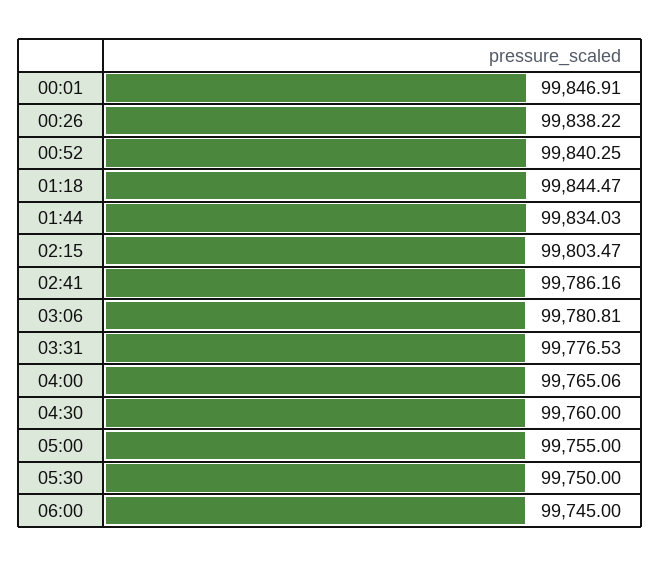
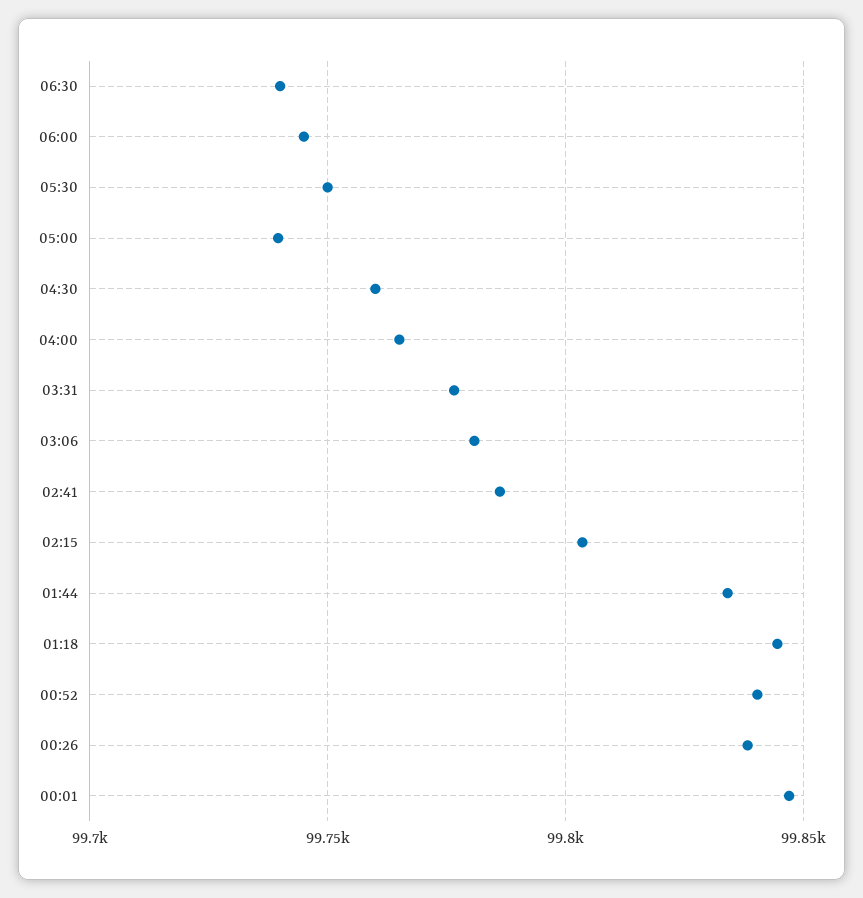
05:00: 99755 -> 99740
06:30: none -> 99740

